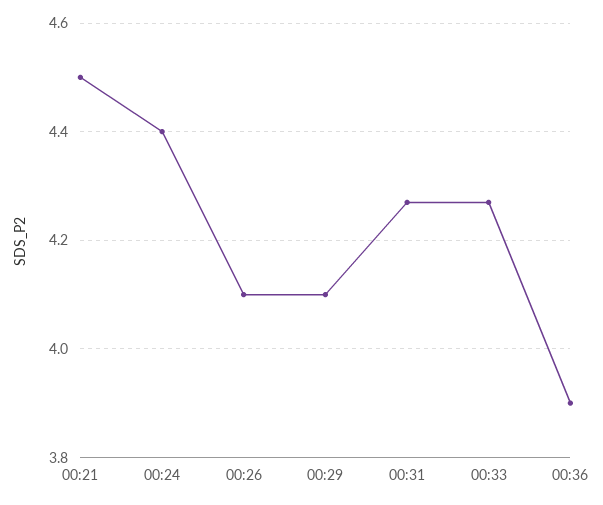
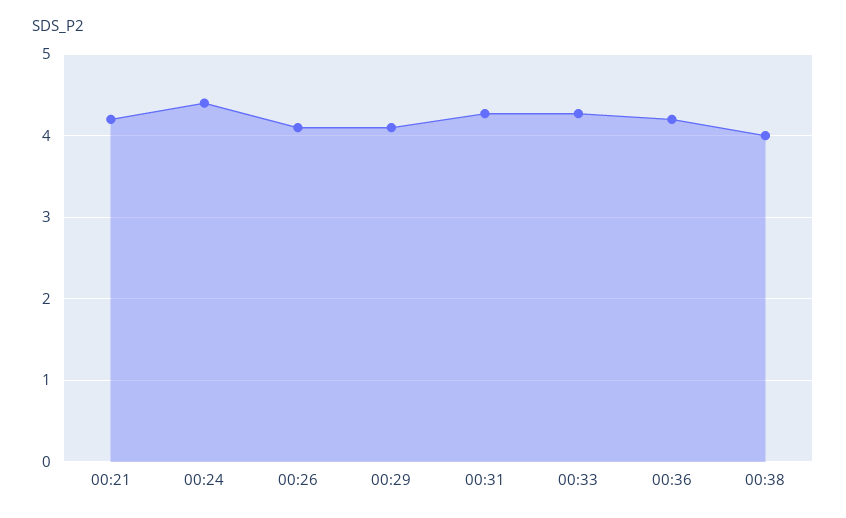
00:21: 4.5 -> 4.2
00:36: 3.9 -> 4.2
00:38: none -> 4

